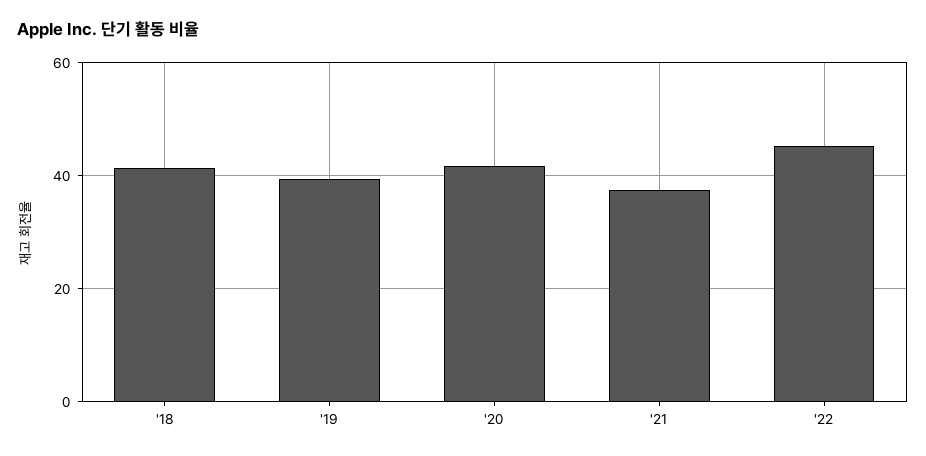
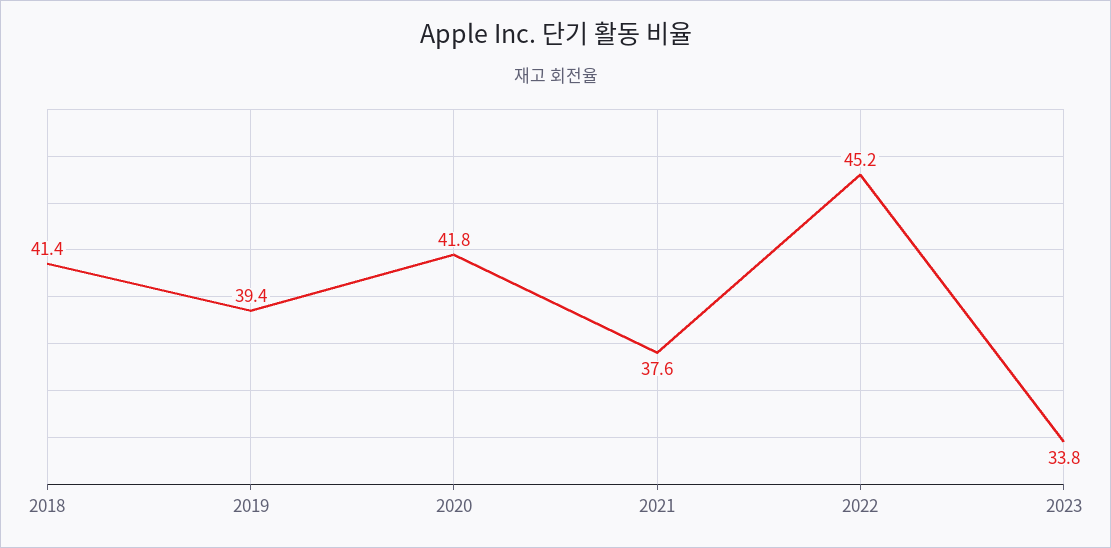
2023: none -> 33.8

